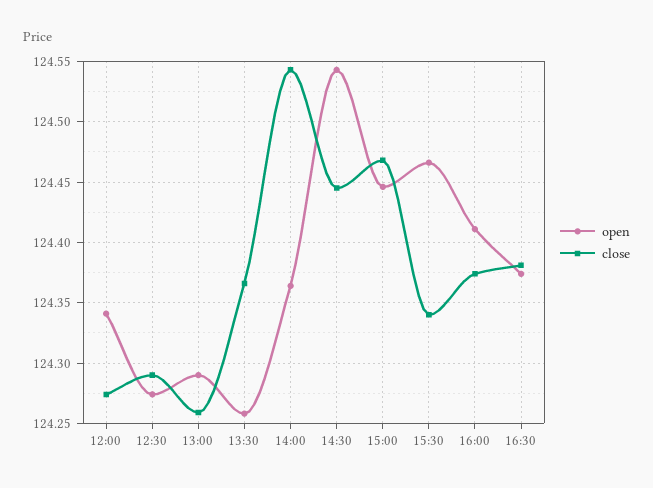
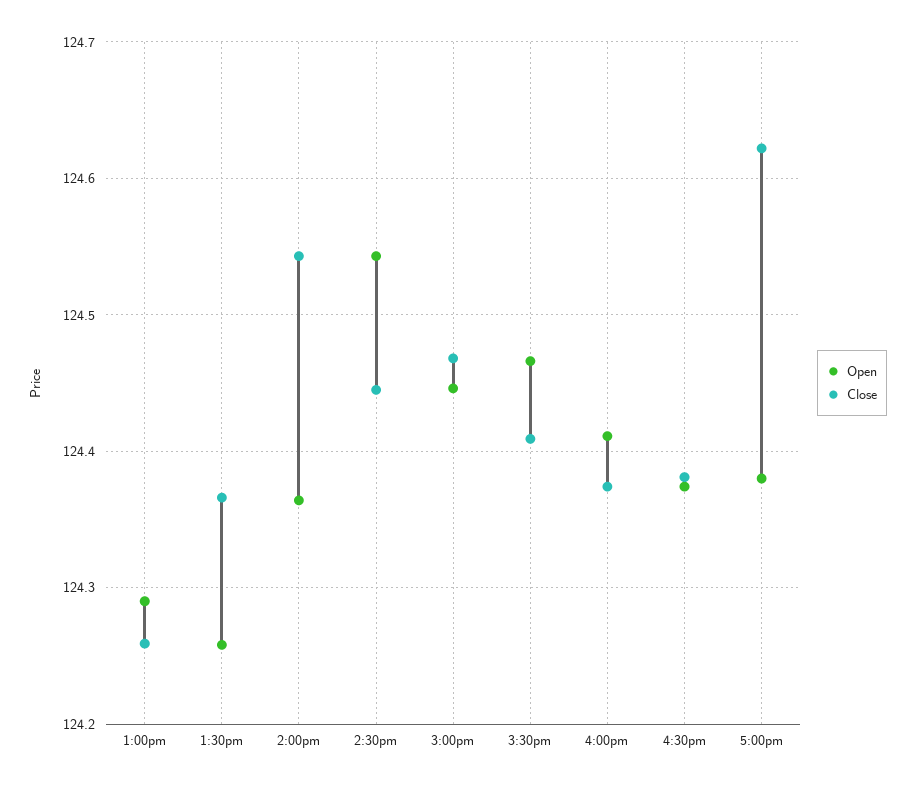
open, 12:00: 124.34 -> none
close, 12:00: 124.275 -> none
open, 12:30: 124.275 -> none
close, 12:30: 124.29 -> none
close, 15:30: 124.34 -> 124.41
open, 5:00pm: none -> 124.38
close, 5:00pm: none -> 124.62

